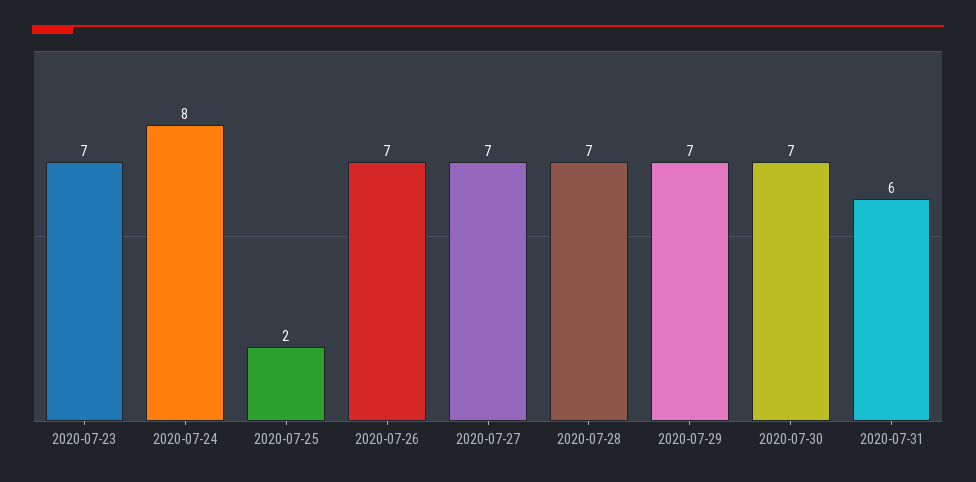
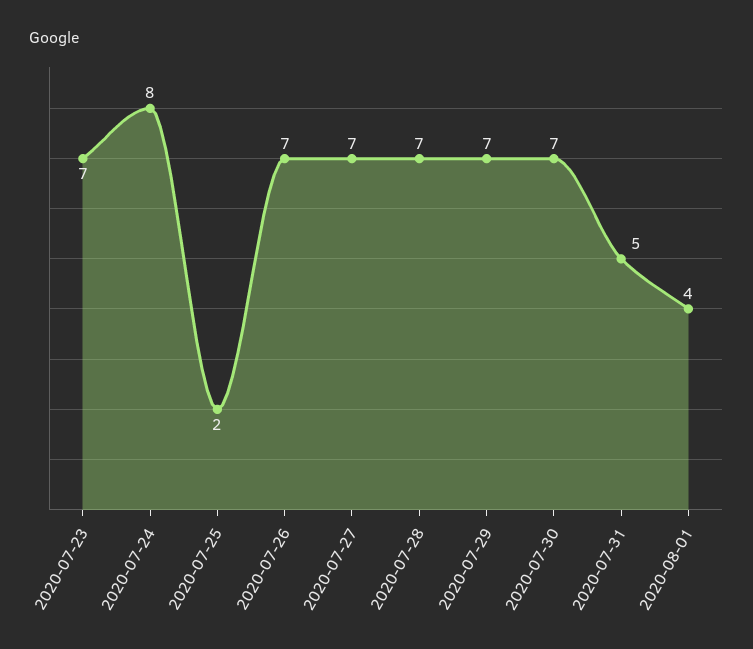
2020-07-31: 6 -> 5
2020-08-01: none -> 4

